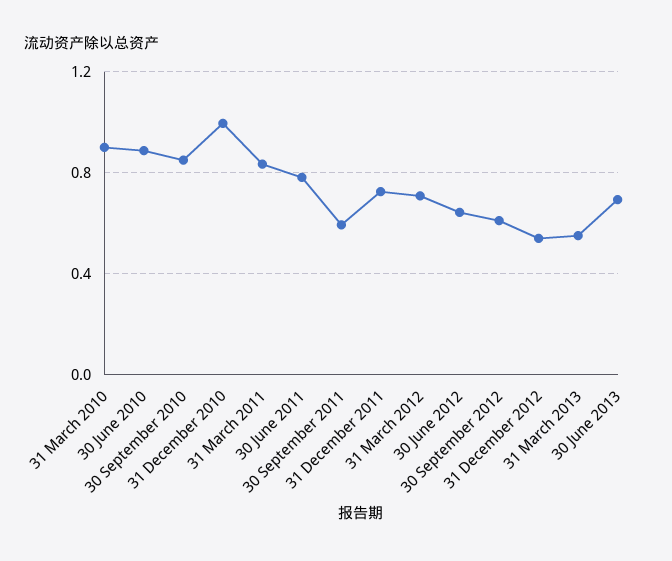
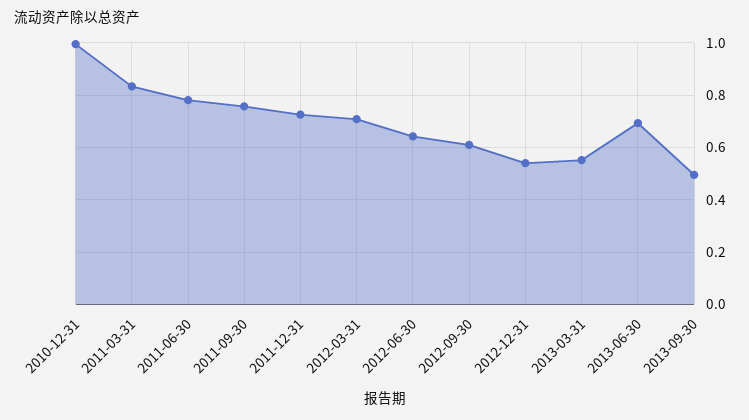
31 March 2010: 0.9 -> none
30 June 2010: 0.9 -> none
30 September 2010: 0.85 -> none
30 September 2011: 0.6 -> 0.75
2013-09-30: none -> 0.5

